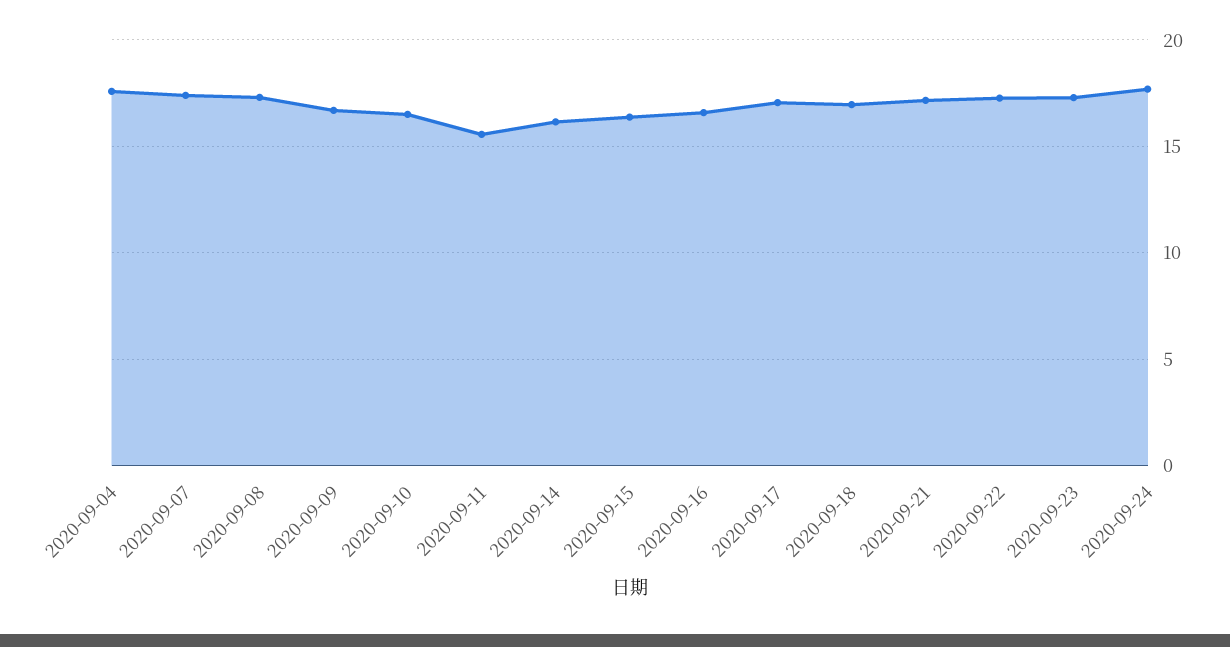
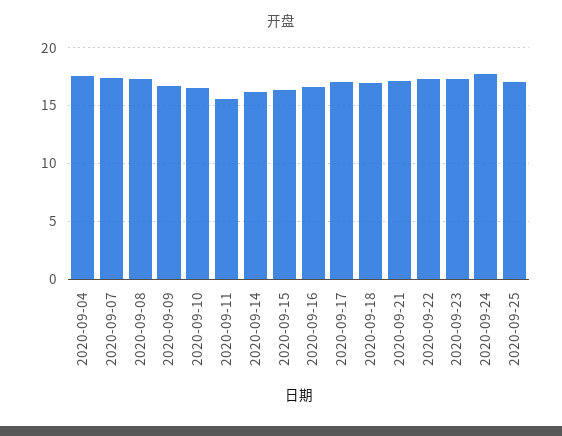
2020-09-25: none -> 17

